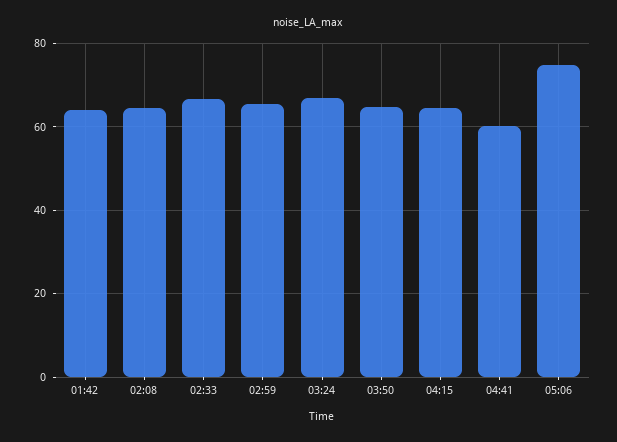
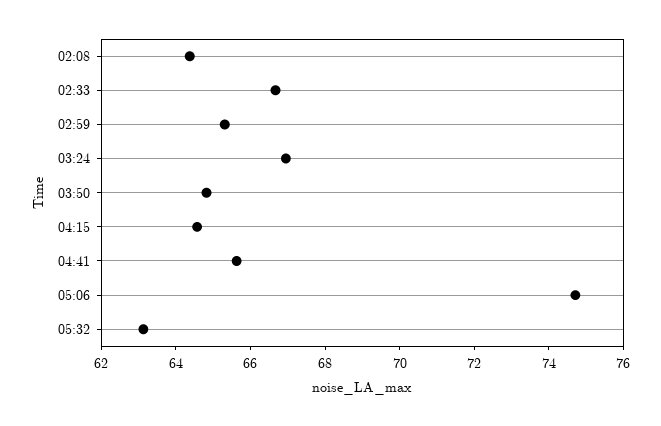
01:42: 64 -> none
04:41: 60 -> 65.5
05:32: none -> 63

